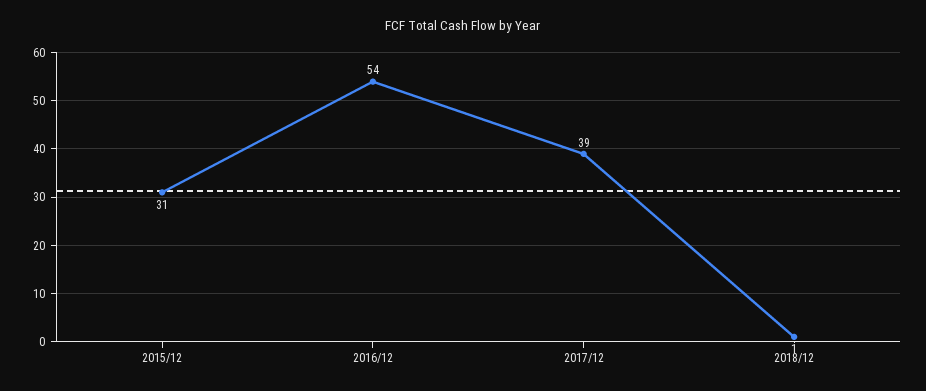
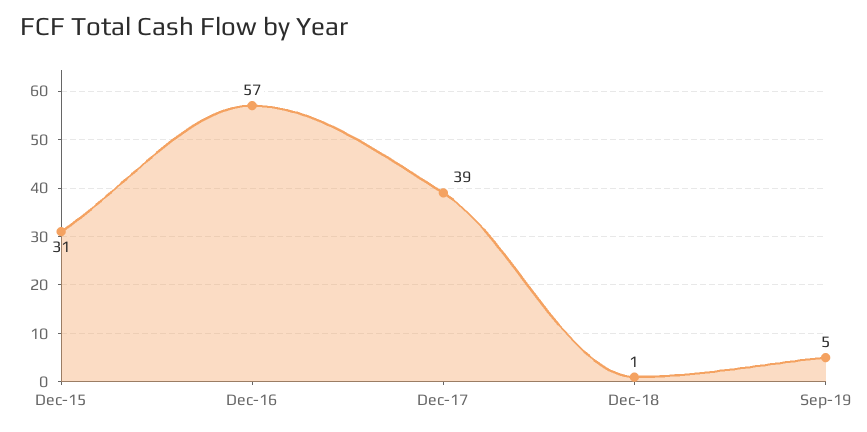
2016/12: 54 -> 57
Sep-19: none -> 5

